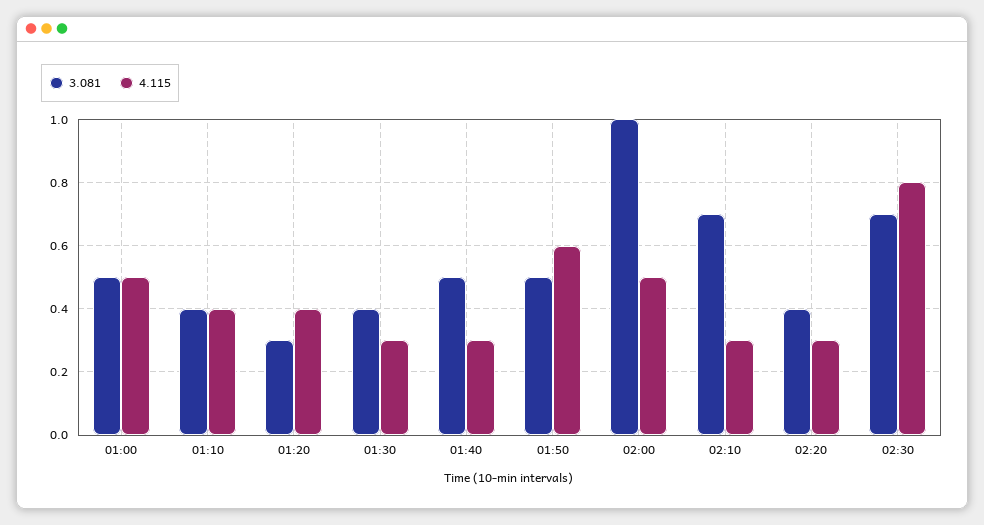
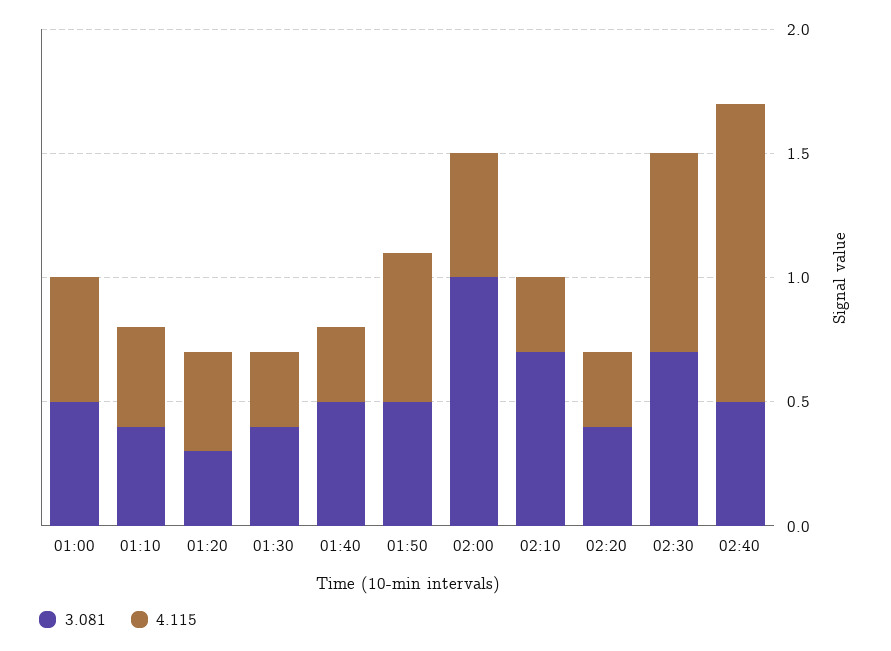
3.081, 02:40: none -> 0.5
4.115, 02:40: none -> 1.2

